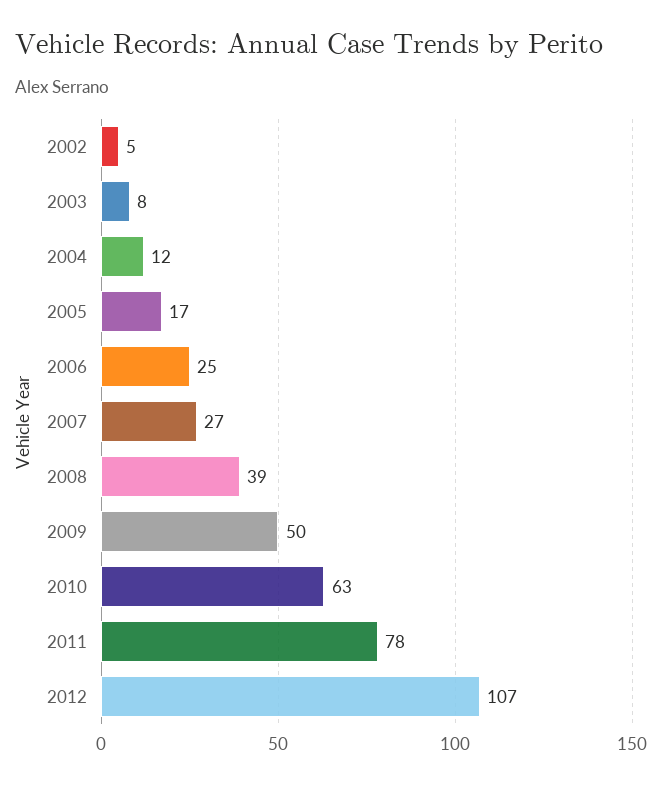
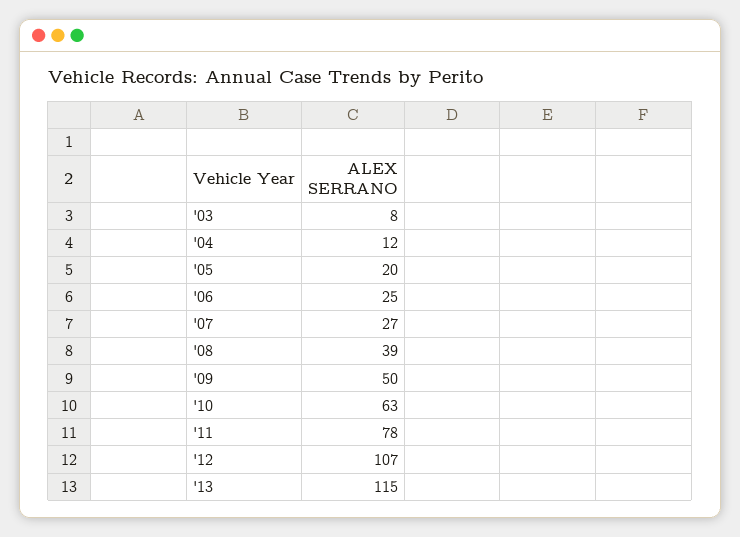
2002: 5 -> none
2005: 17 -> 20
'13: none -> 115

